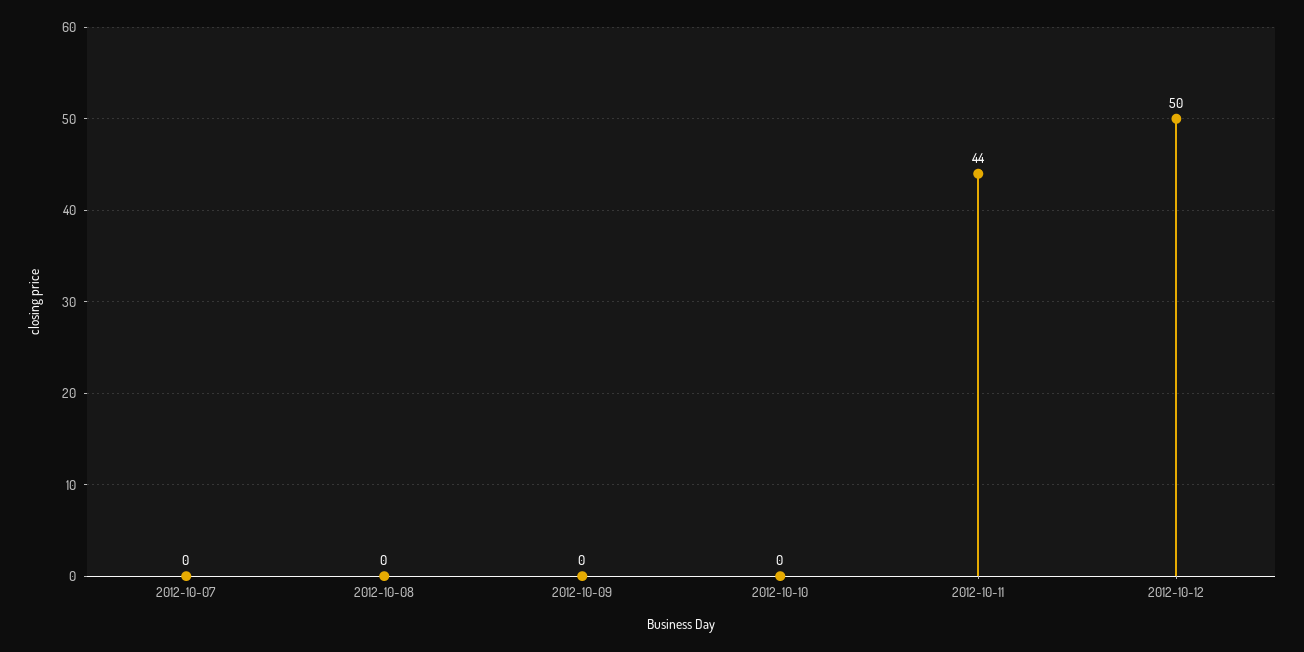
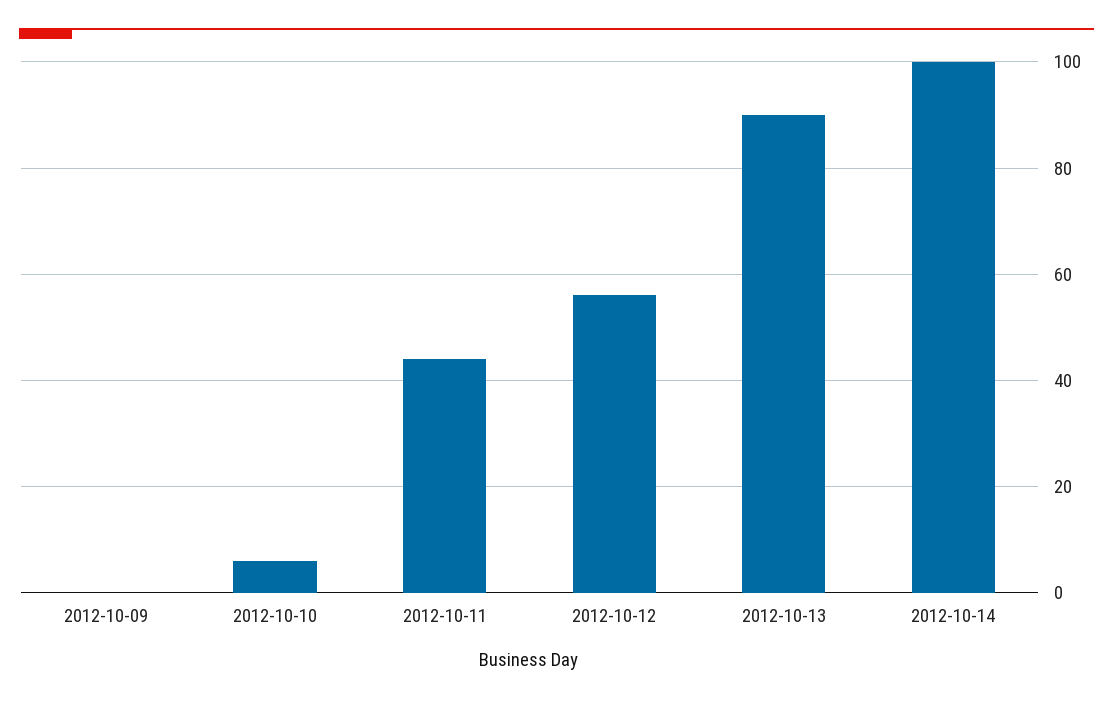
2012-10-07: 0 -> none
2012-10-08: 0 -> none
2012-10-10: 0 -> 6
2012-10-12: 50 -> 56
2012-10-13: none -> 90
2012-10-14: none -> 100

